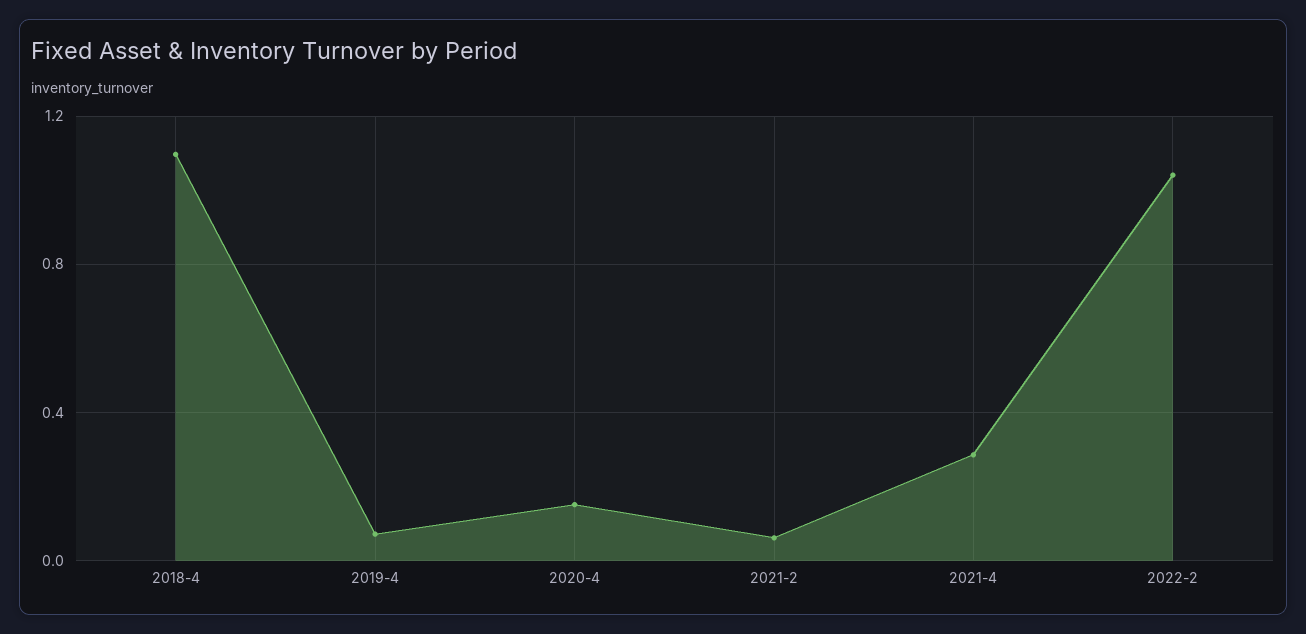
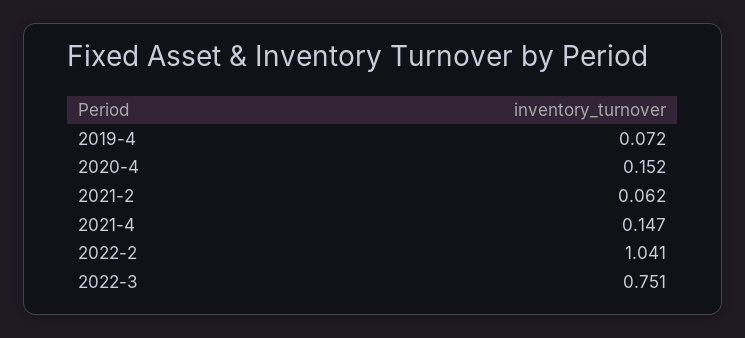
2018-4: 1.1 -> none
2021-4: 0.3 -> 0.147
2022-3: none -> 0.751

